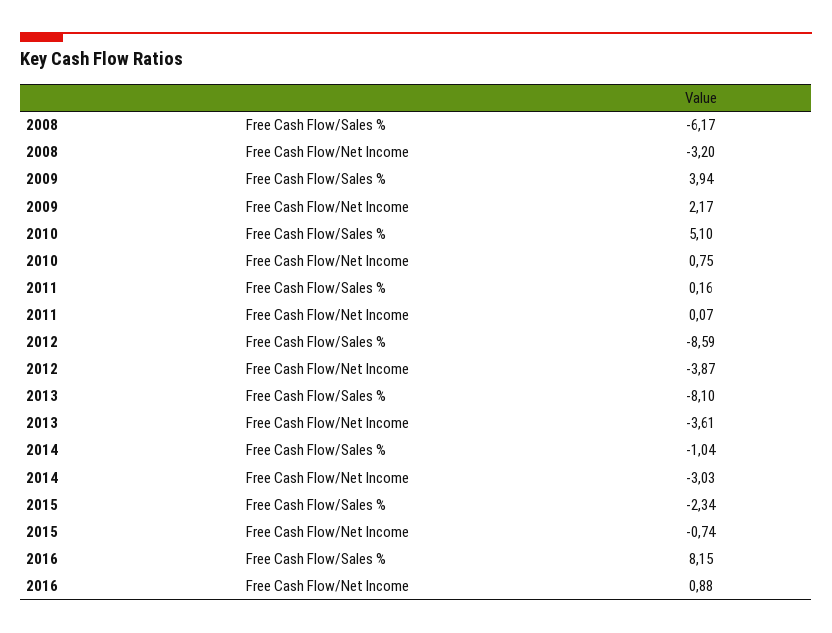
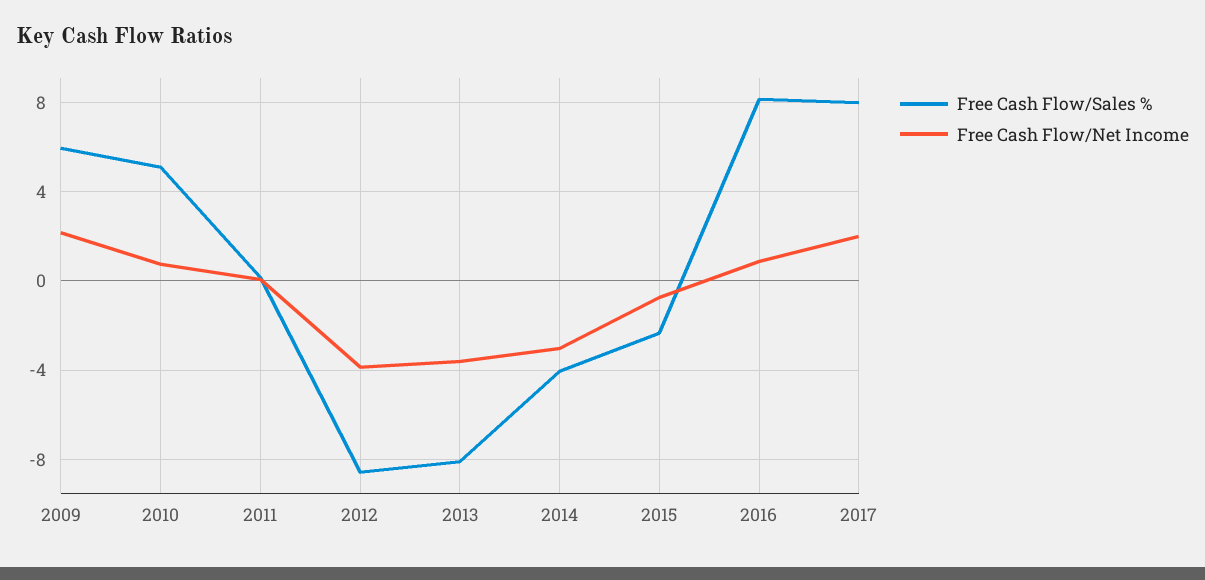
Free Cash Flow/Sales %, 2008: -6.17 -> none
Free Cash Flow/Net Income, 2008: -3.2 -> none
Free Cash Flow/Sales %, 2009: 3.94 -> 6
Free Cash Flow/Sales %, 2014: -1.04 -> -4
Free Cash Flow/Sales %, 2017: none -> 8
Free Cash Flow/Net Income, 2017: none -> 2

